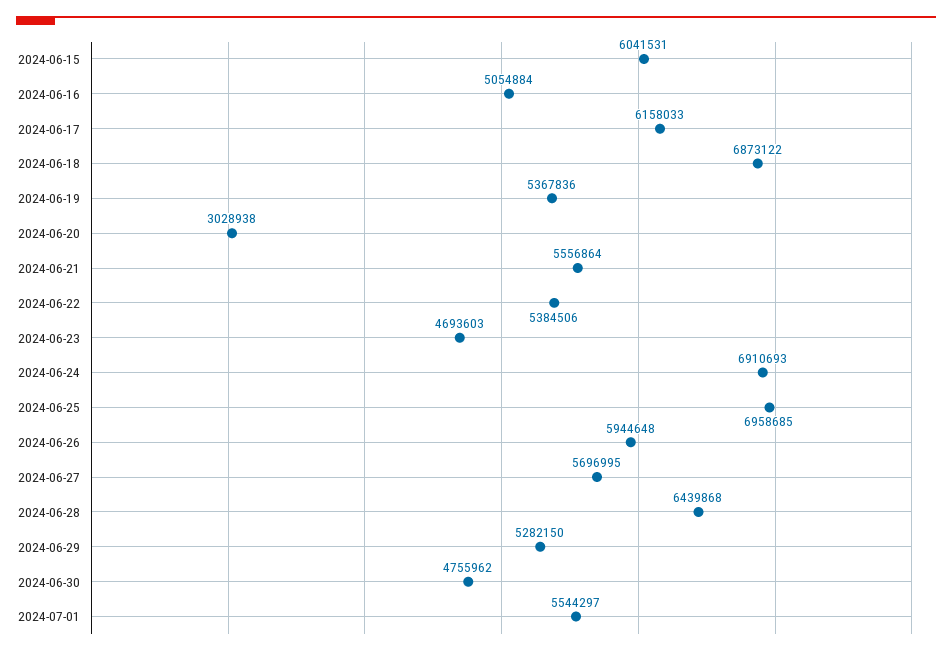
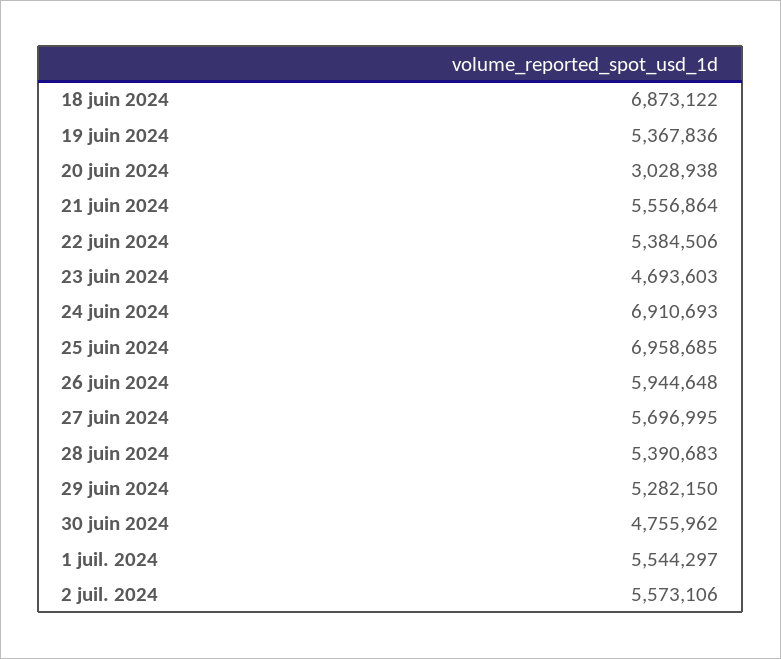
2024-06-15: 6041531 -> none
2024-06-16: 5054884 -> none
2024-06-17: 6158033 -> none
2024-06-28: 6439868 -> 5390683
2 juil. 2024: none -> 5573106

